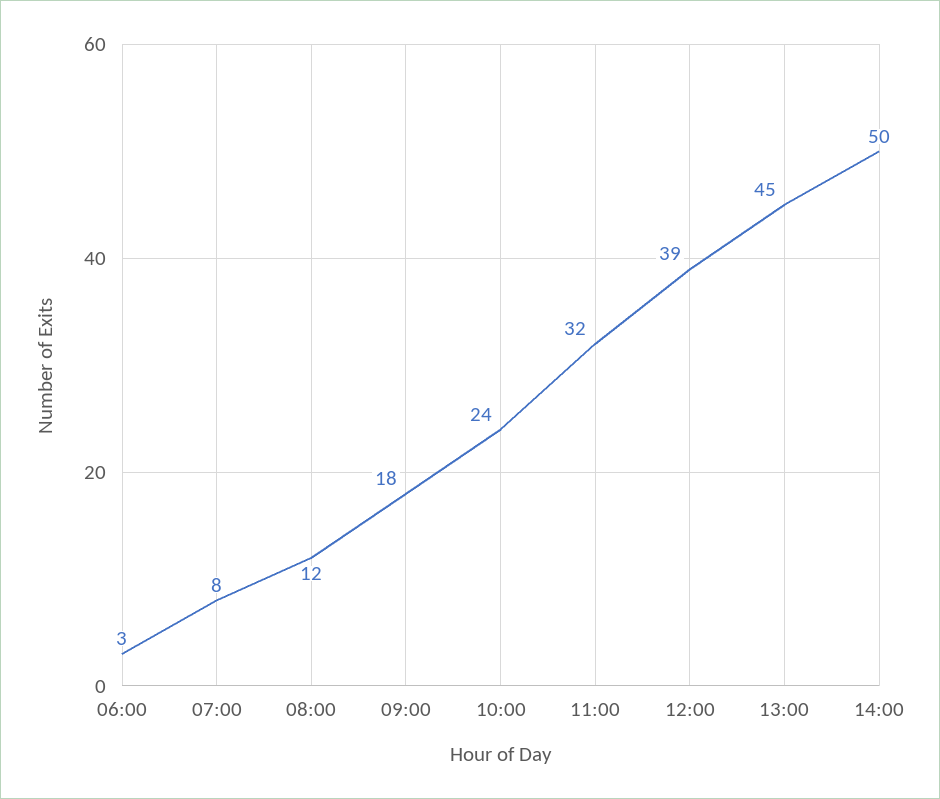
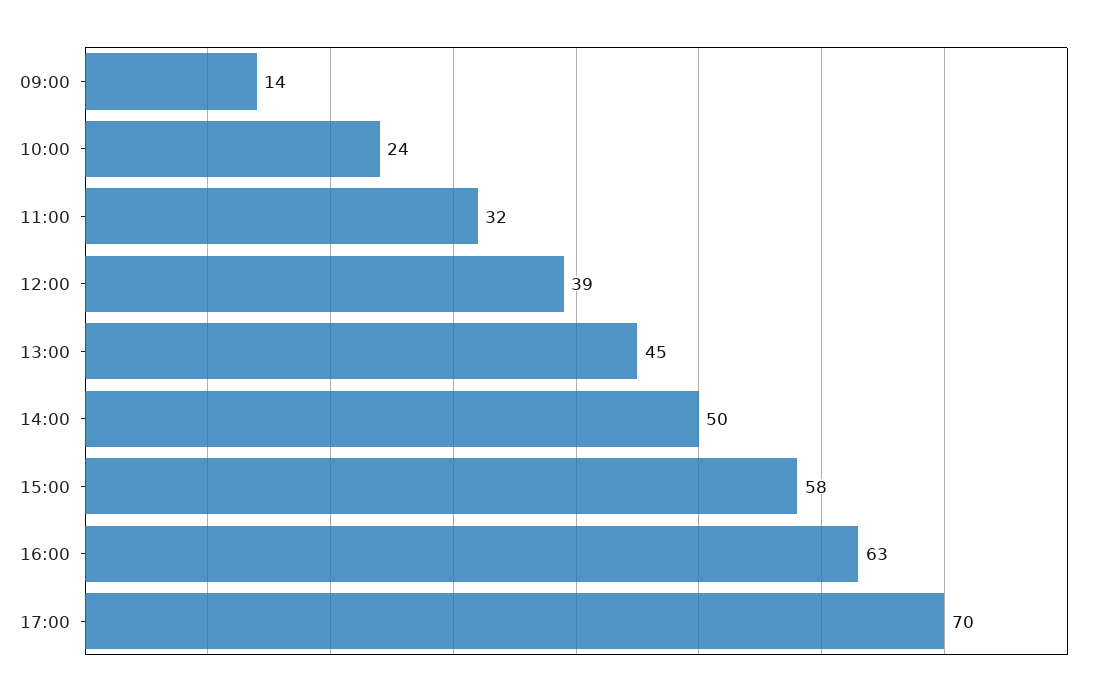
06:00: 3 -> none
07:00: 8 -> none
08:00: 12 -> none
09:00: 18 -> 14
15:00: none -> 58
16:00: none -> 63
17:00: none -> 70

